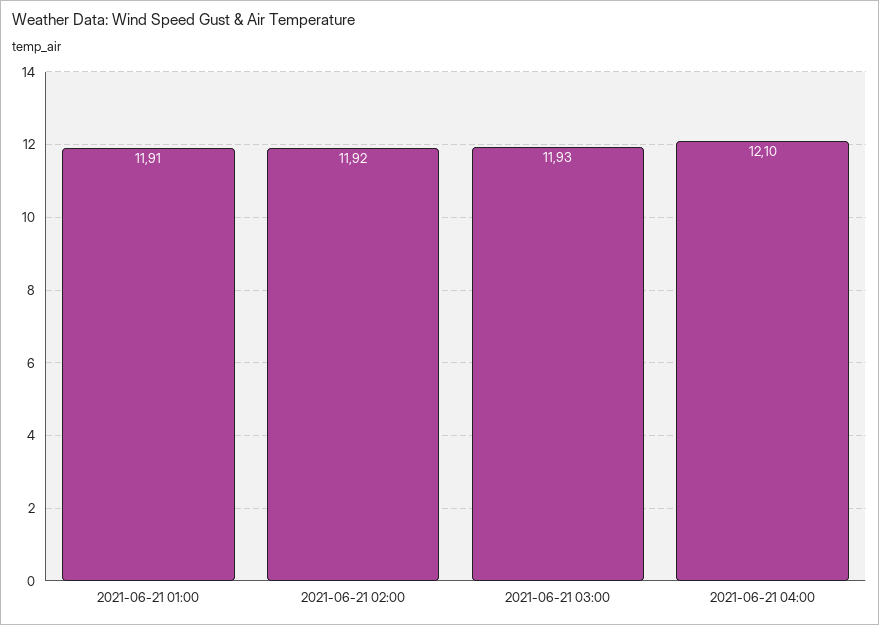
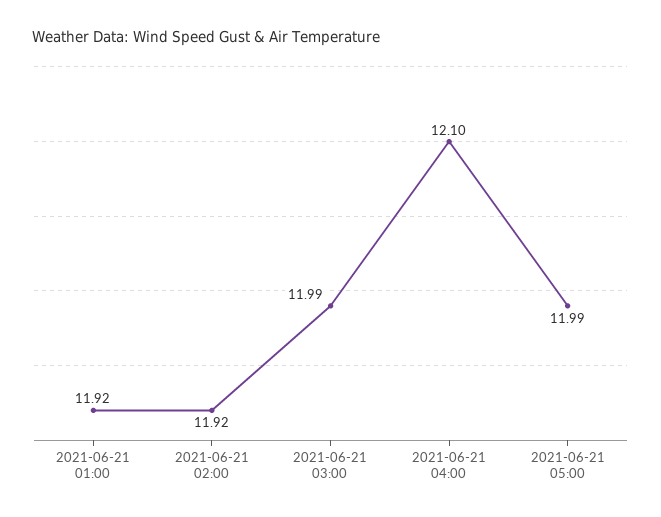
2021-06-21 01:00: 11.91 -> 11.92
2021-06-21 03:00: 11.93 -> 11.99
2021-06-21 05:00: none -> 11.99

